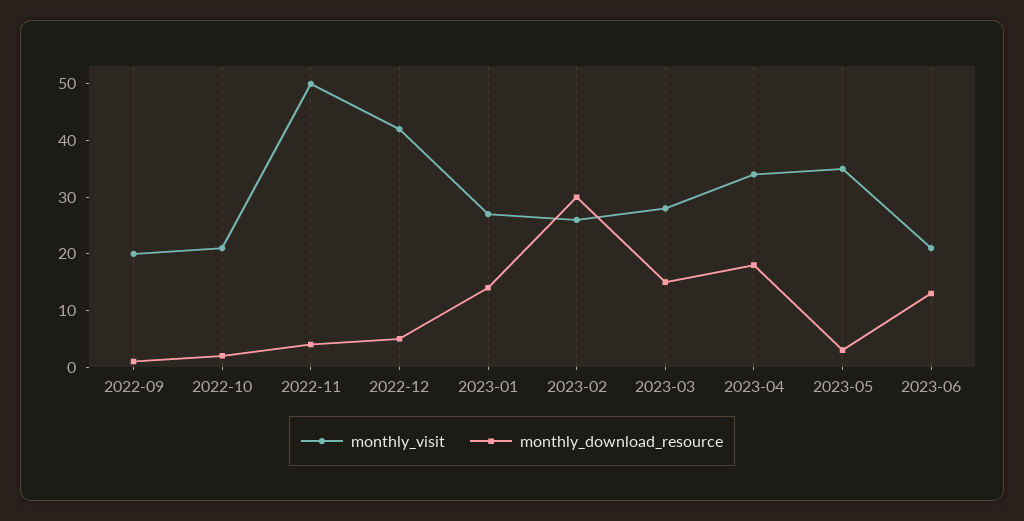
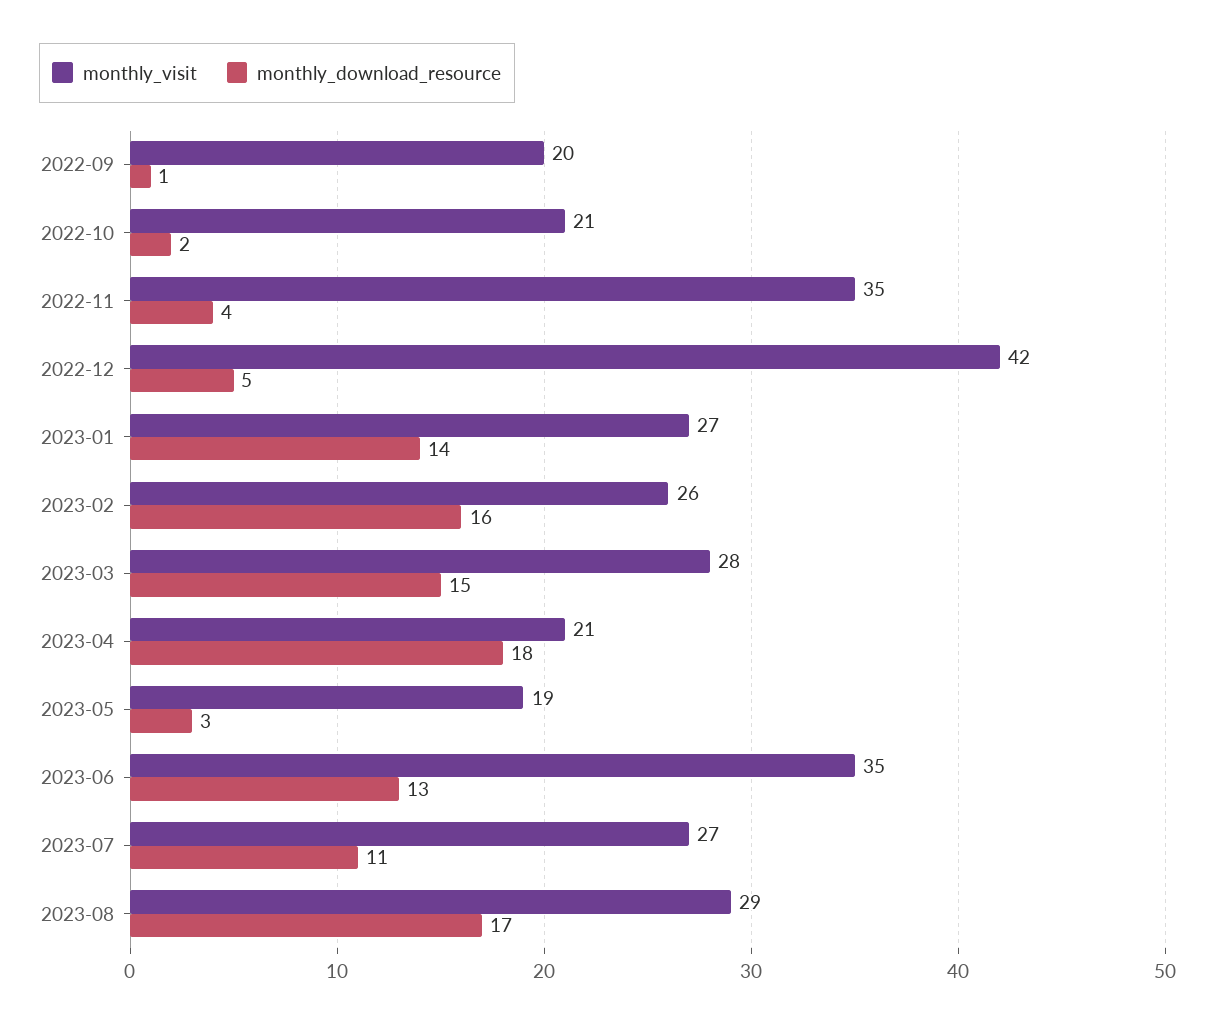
monthly_visit, 2022-11: 50 -> 35
monthly_download_resource, 2023-02: 30 -> 16
monthly_visit, 2023-04: 35 -> 21
monthly_visit, 2023-05: 35 -> 19
monthly_visit, 2023-06: 20 -> 35
monthly_visit, 2023-07: none -> 27
monthly_download_resource, 2023-07: none -> 11
monthly_visit, 2023-08: none -> 29
monthly_download_resource, 2023-08: none -> 17

